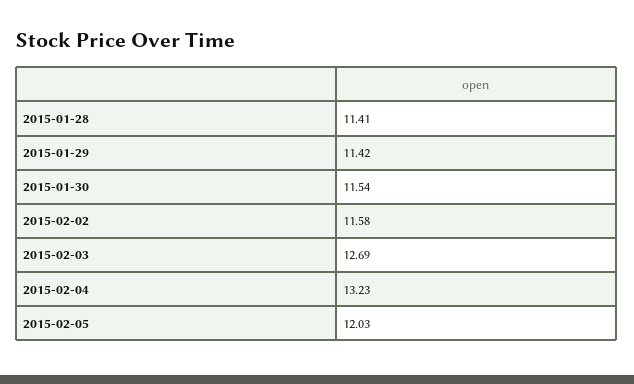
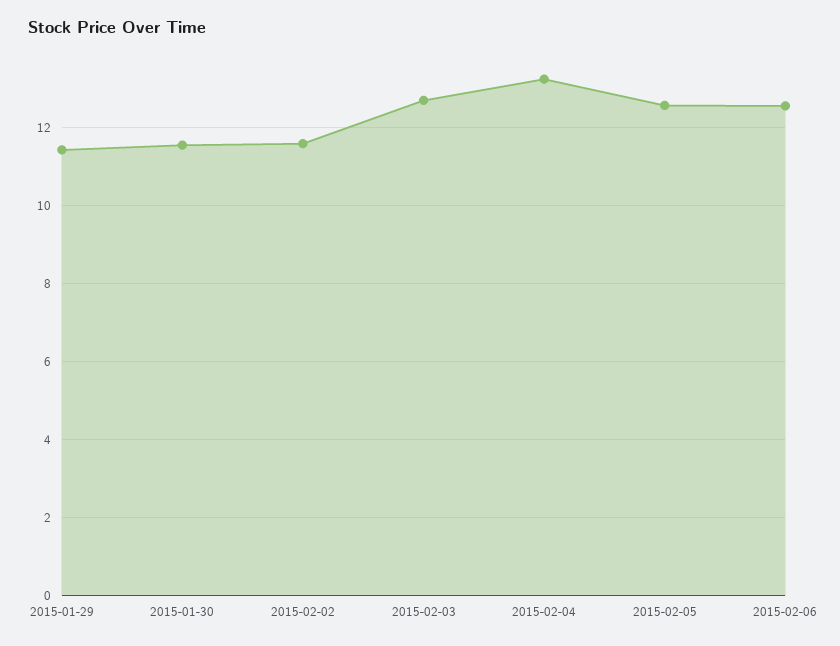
2015-01-28: 11.41 -> none
2015-02-05: 12.03 -> 12.6
2015-02-06: none -> 12.6

